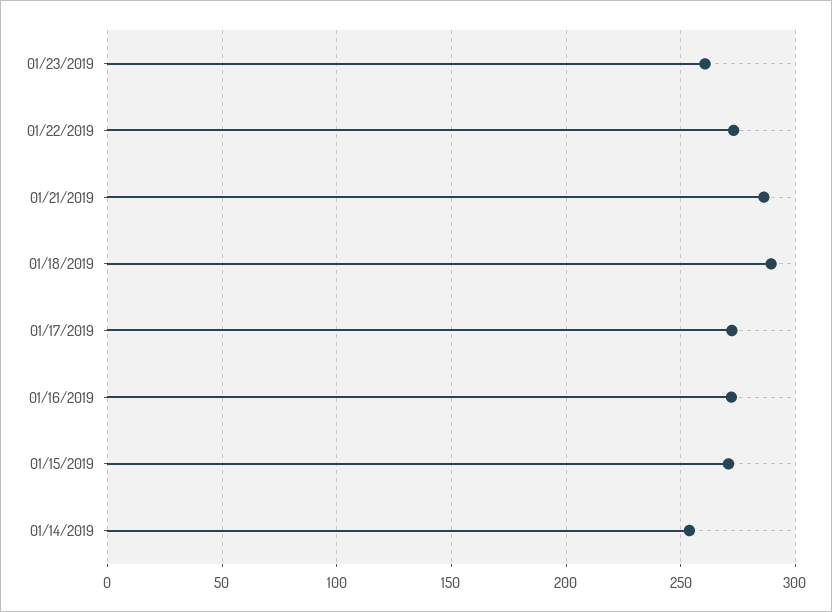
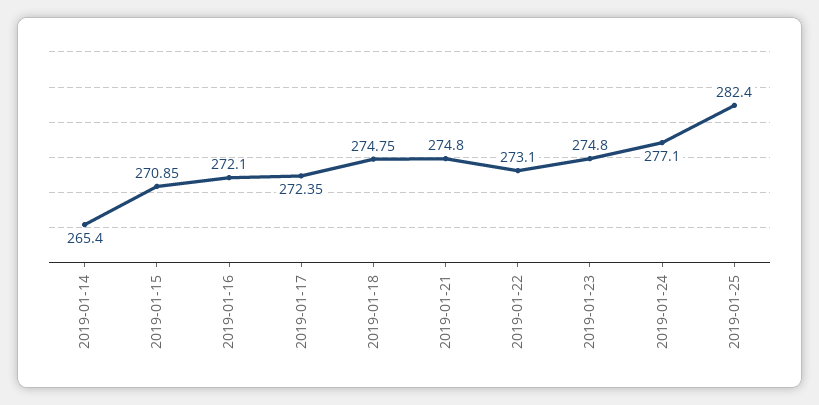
01/23/2019: 260 -> 274.8
01/21/2019: 285 -> 274.8
01/18/2019: 290 -> 274.75
01/14/2019: 255 -> 265.4
2019-01-24: none -> 277.1
2019-01-25: none -> 282.4

